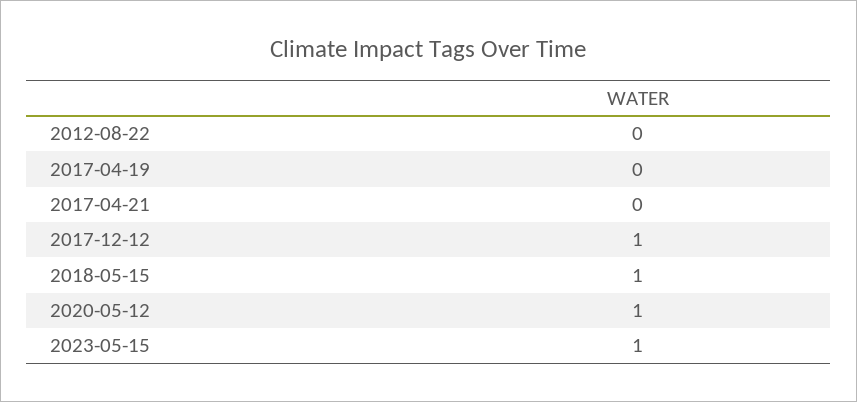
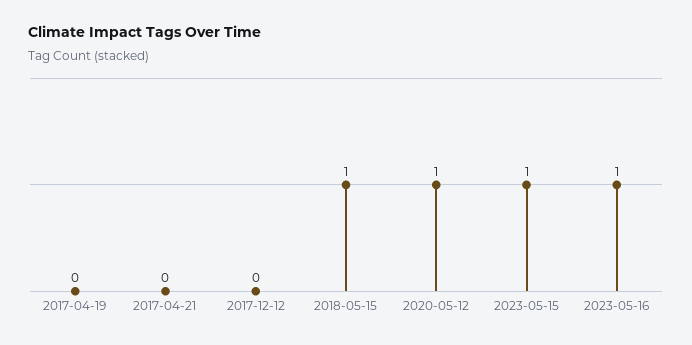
2012-08-22: 0 -> none
2017-12-12: 1 -> 0
2023-05-16: none -> 1

